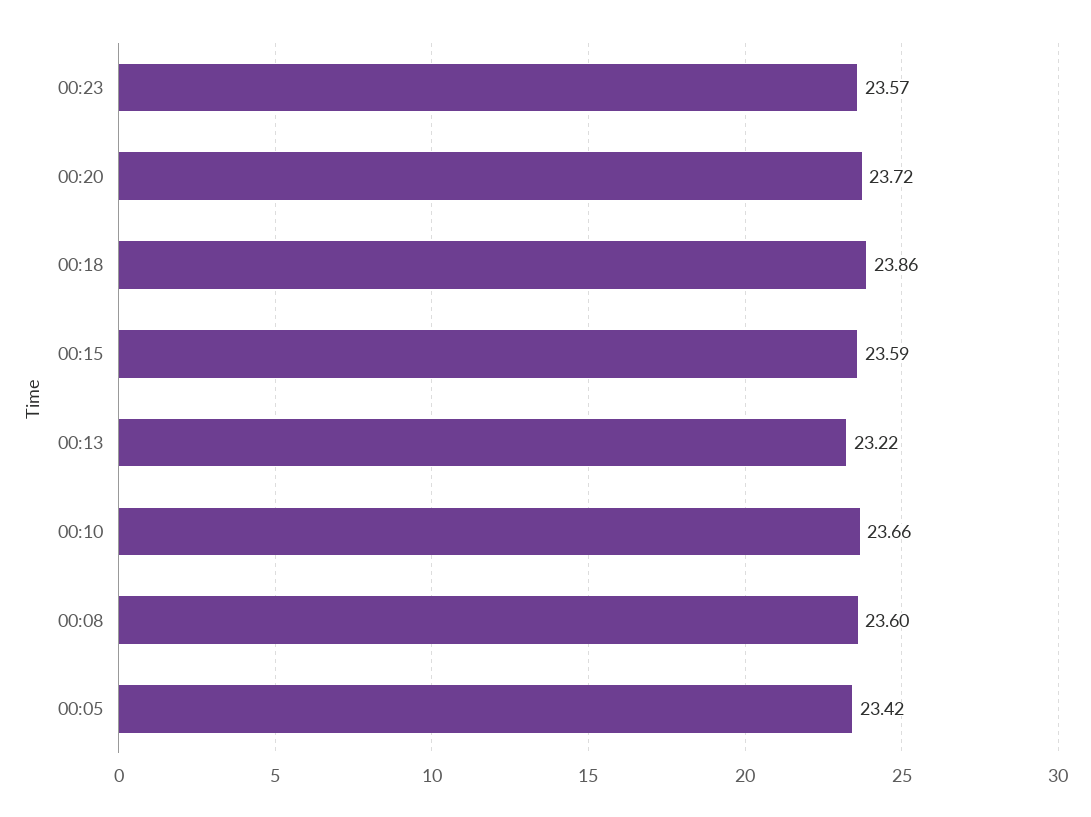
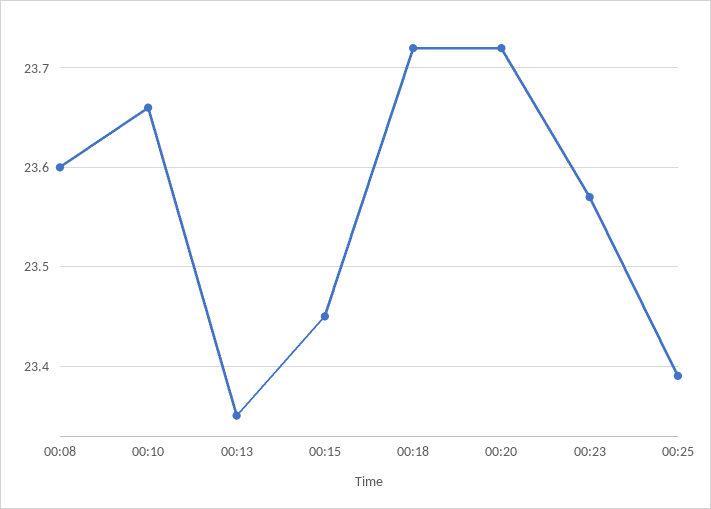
00:18: 23.86 -> 23.72
00:15: 23.59 -> 23.45
00:13: 23.22 -> 23.35
00:05: 23.42 -> none
00:25: none -> 23.39

